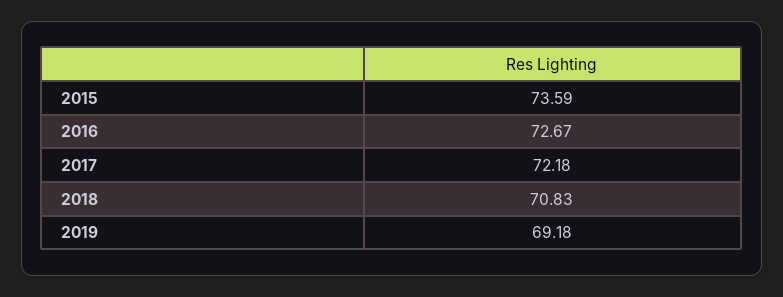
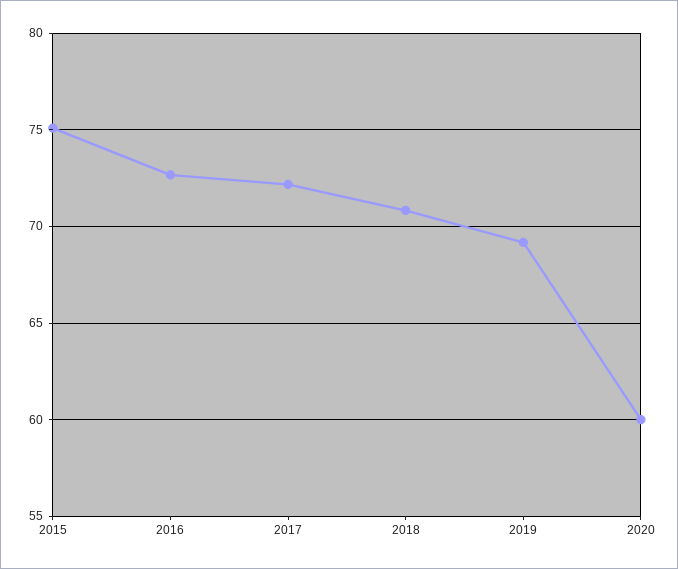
2015: 73.59 -> 75
2020: none -> 60

